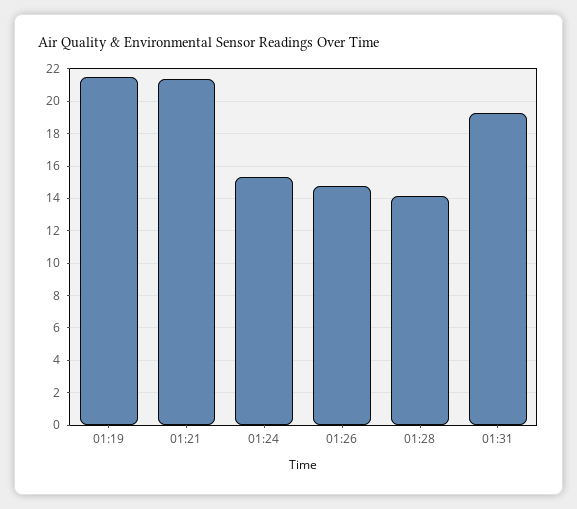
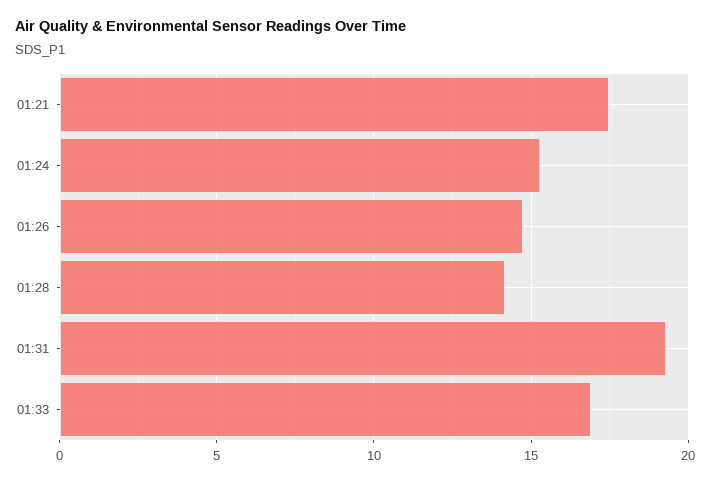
01:19: 21.5 -> none
01:21: 21.5 -> 17.5
01:33: none -> 17

